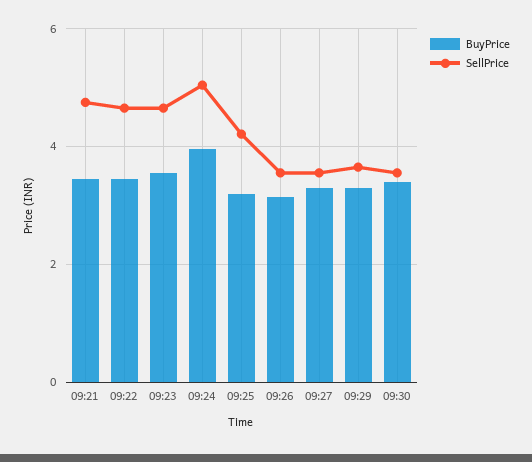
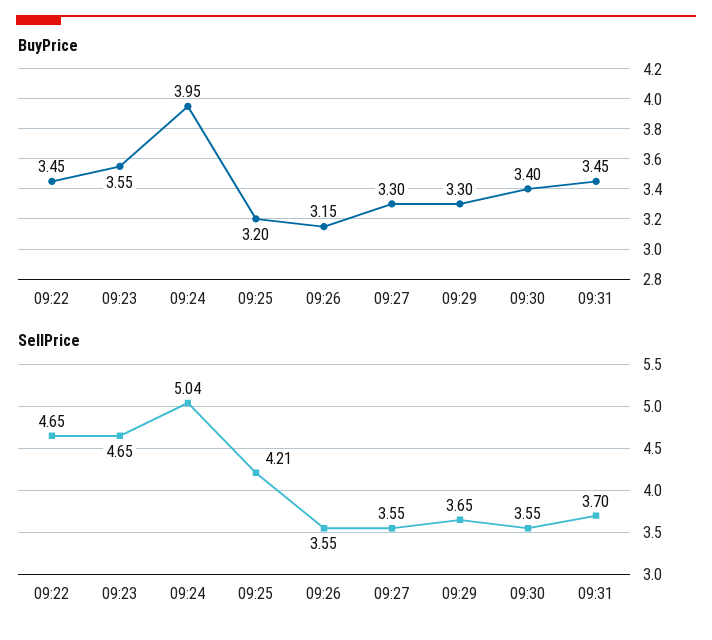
BuyPrice, 09:21: 3.4 -> none
SellPrice, 09:21: 4.8 -> none
BuyPrice, 09:31: none -> 3.45
SellPrice, 09:31: none -> 3.7

